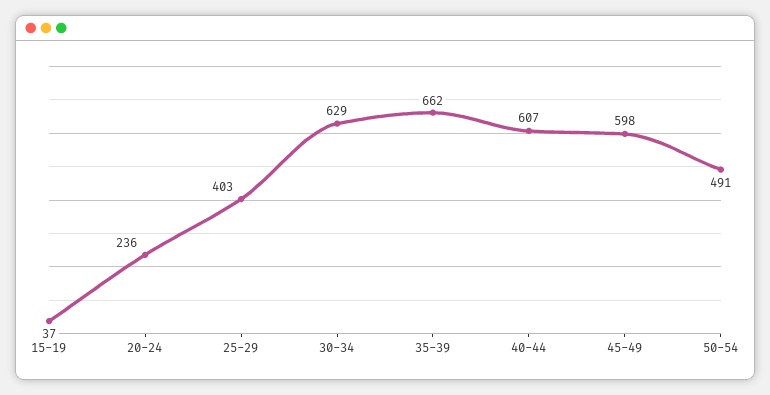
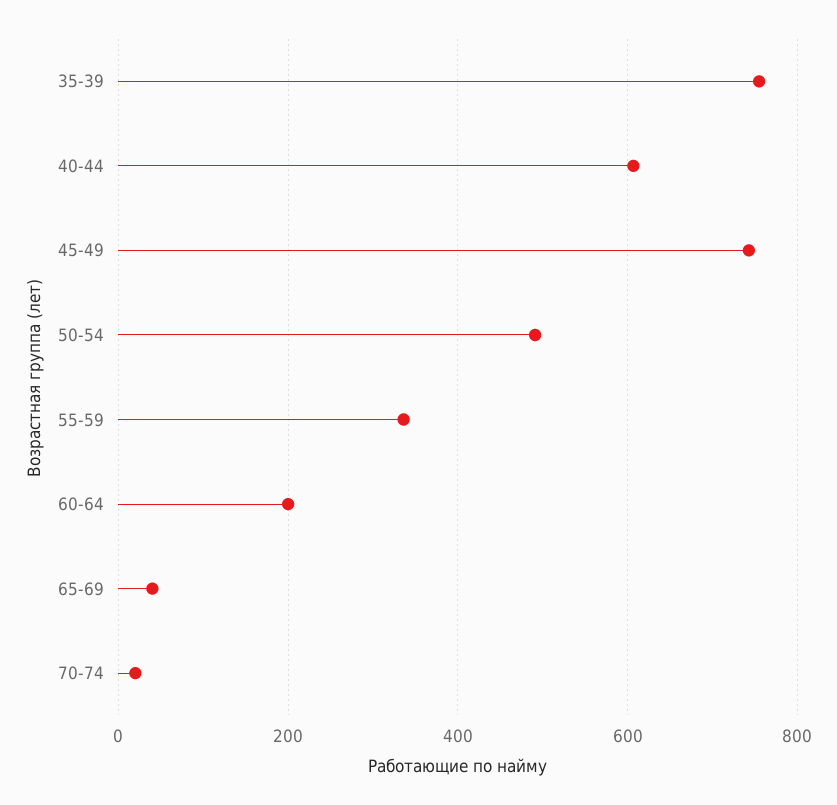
15-19: 37 -> none
20-24: 236 -> none
25-29: 403 -> none
30-34: 629 -> none
35-39: 662 -> 760
45-49: 598 -> 740
55-59: none -> 340
60-64: none -> 200
65-69: none -> 40
70-74: none -> 20

